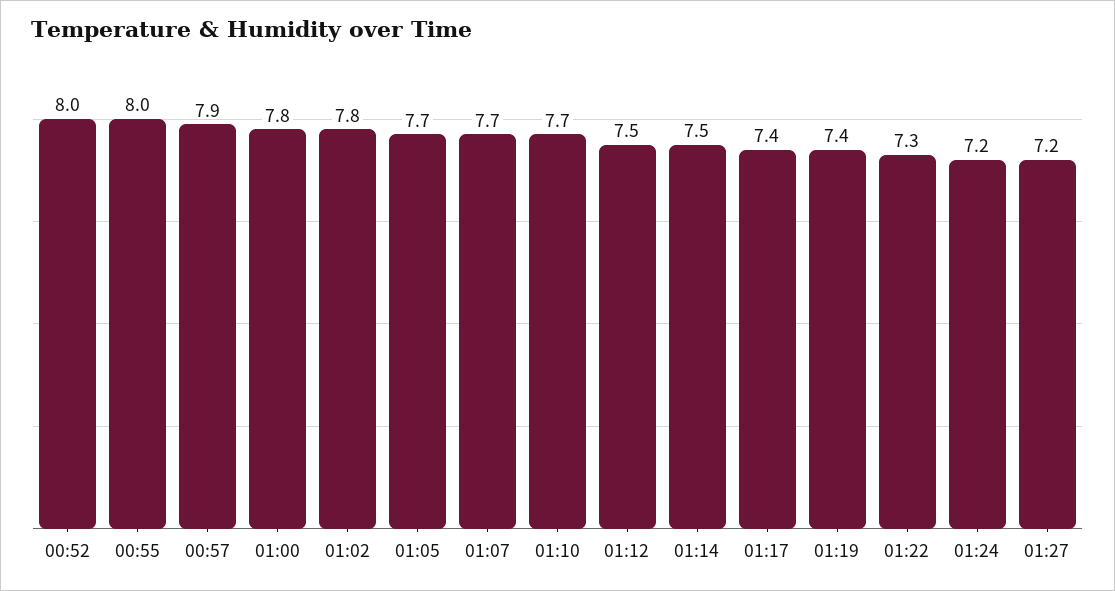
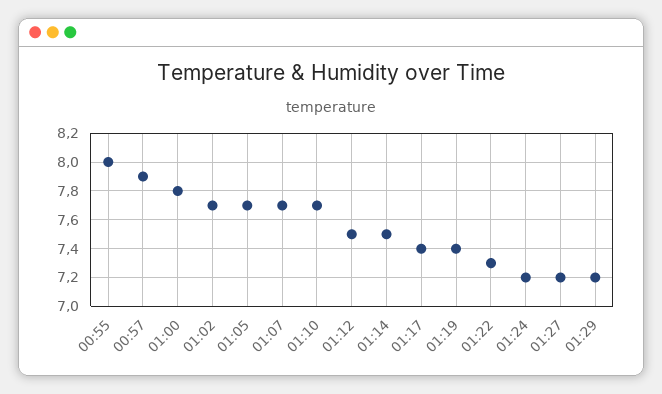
00:52: 8 -> none
01:02: 7.8 -> 7.7
01:29: none -> 7.2

